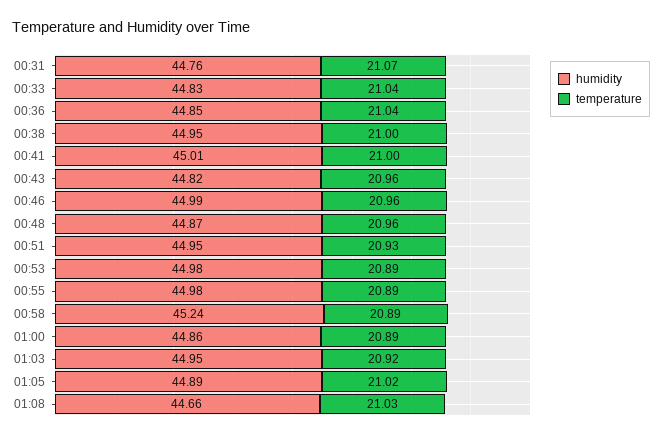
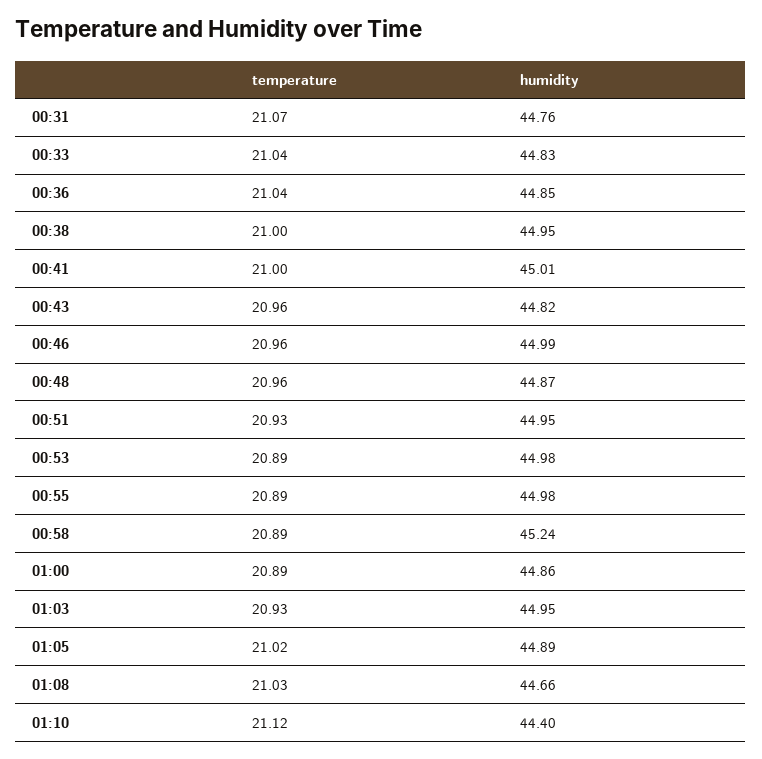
temperature, 01:03: 20.92 -> 20.93
temperature, 01:10: none -> 21.12
humidity, 01:10: none -> 44.4

